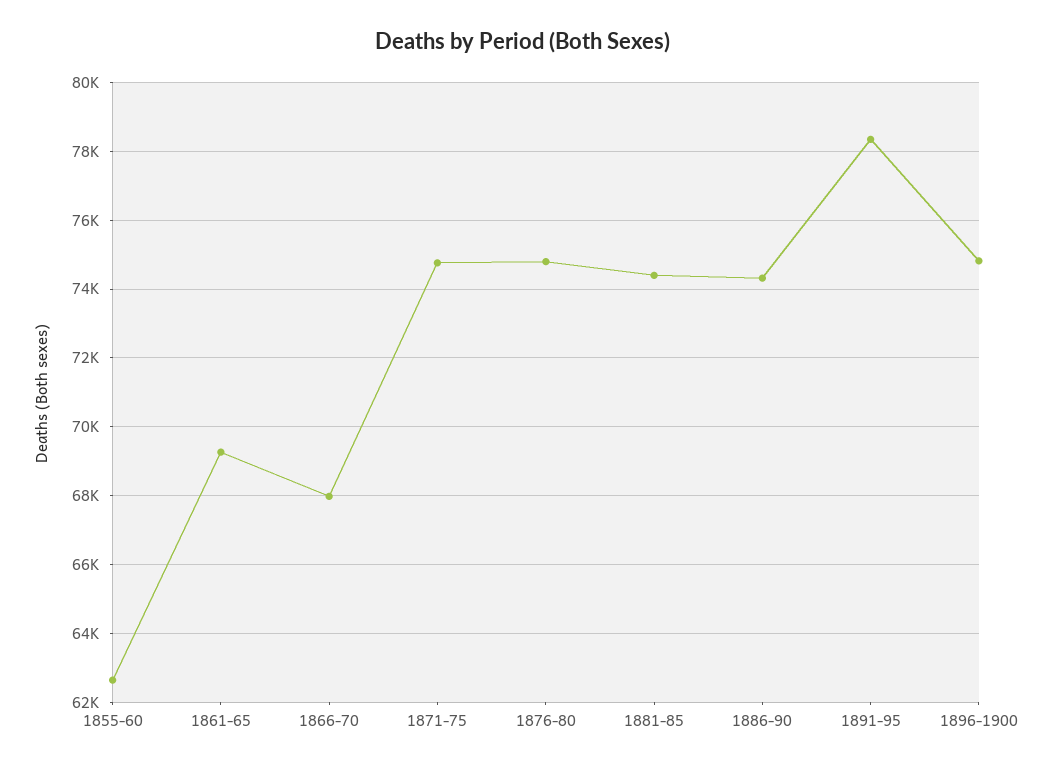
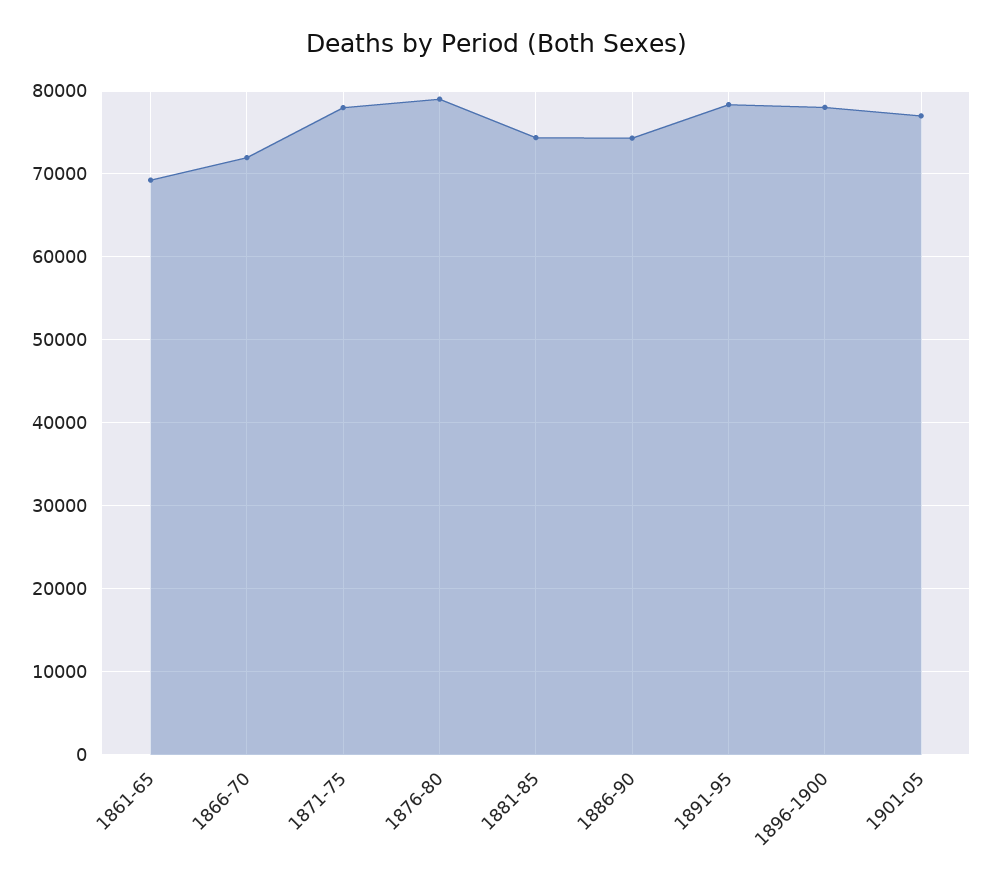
1855-60: 62600 -> none
1866-70: 68000 -> 72000
1871-75: 74800 -> 78000
1876-80: 74800 -> 79000
1896-1900: 74800 -> 78000
1901-05: none -> 77000

